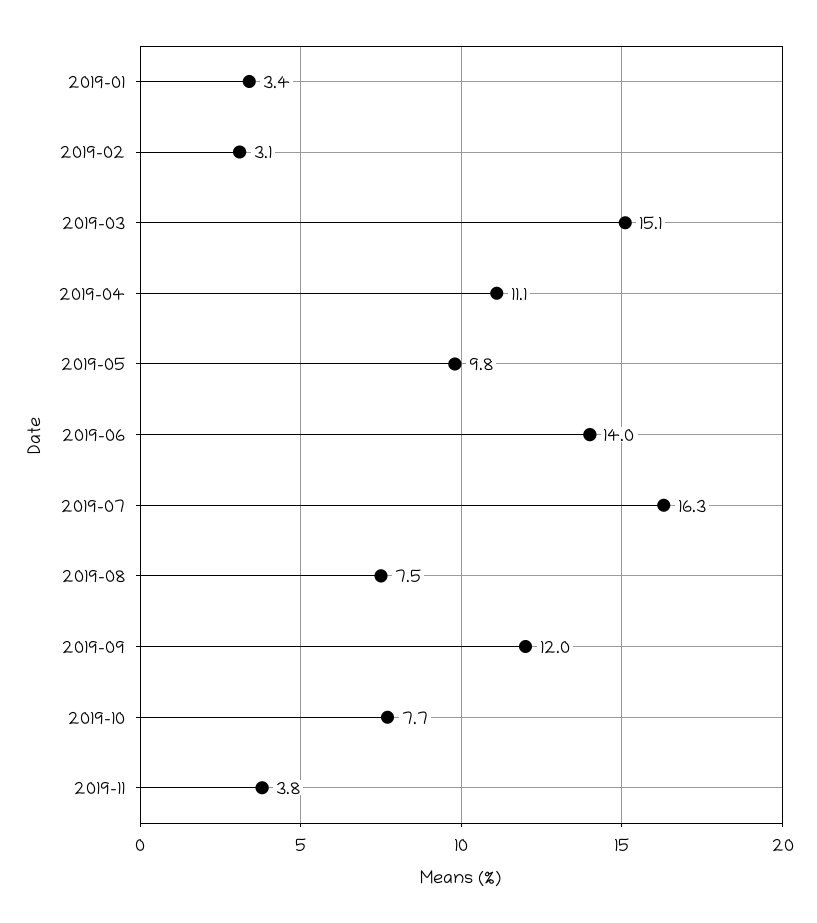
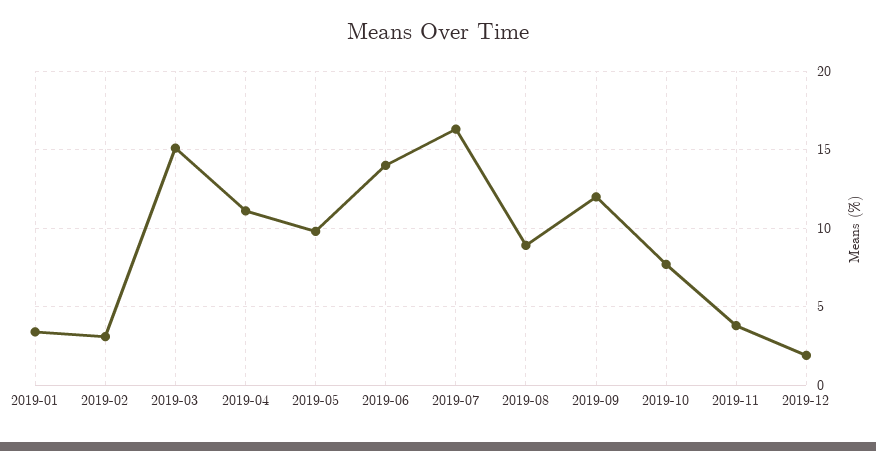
2019-08: 7.5 -> 9
2019-12: none -> 2

